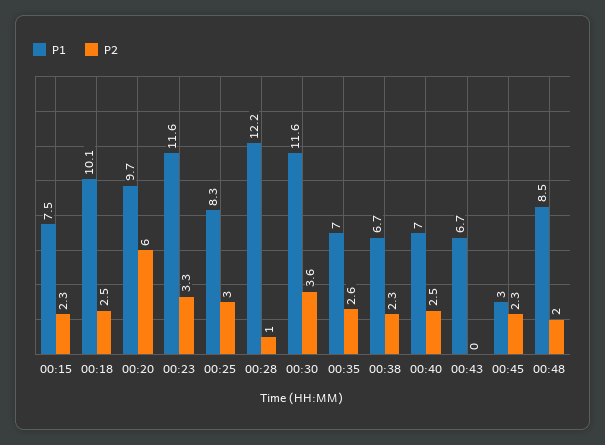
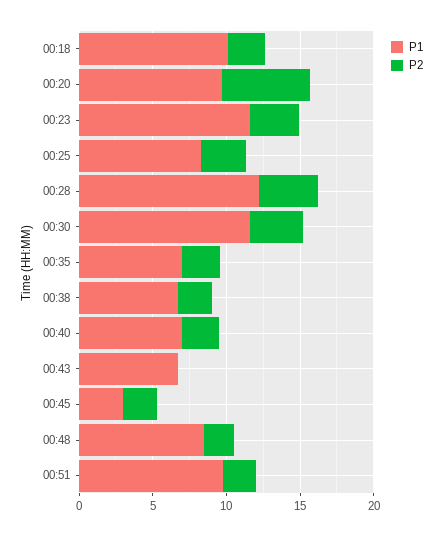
P1, 00:15: 7.5 -> none
P2, 00:15: 2.3 -> none
P2, 00:28: 1 -> 4
P1, 00:51: none -> 10
P2, 00:51: none -> 2

